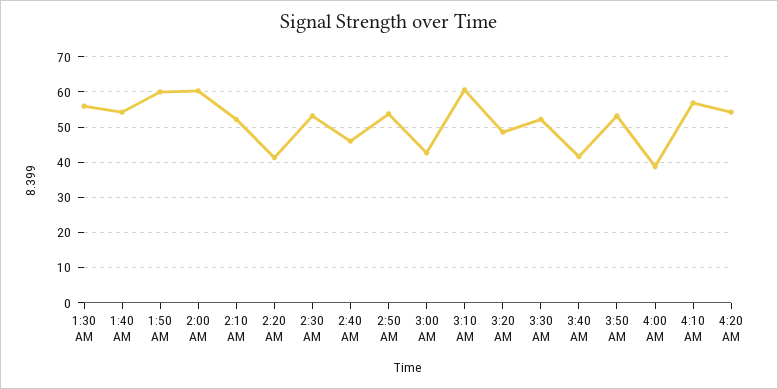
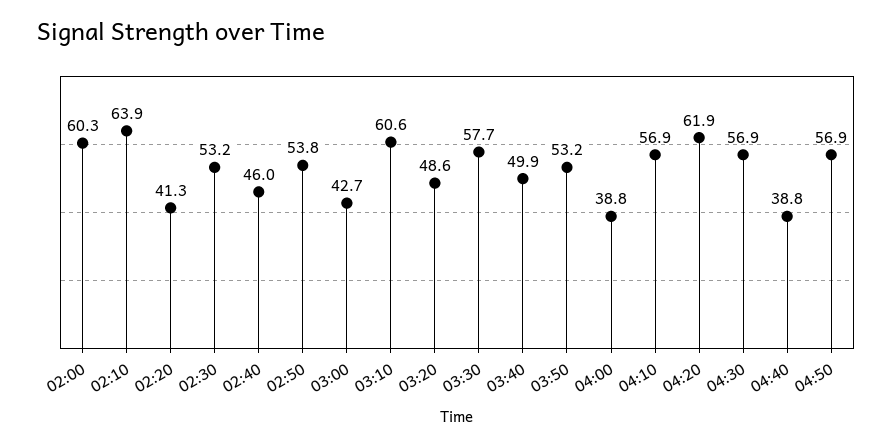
1:30 AM: 56 -> none
1:40 AM: 54 -> none
1:50 AM: 60 -> none
2:10 AM: 52 -> 63.9
3:30 AM: 52 -> 57.7
3:40 AM: 42 -> 49.9
4:20 AM: 54 -> 61.9
04:30: none -> 56.9
04:40: none -> 38.8
04:50: none -> 56.9

